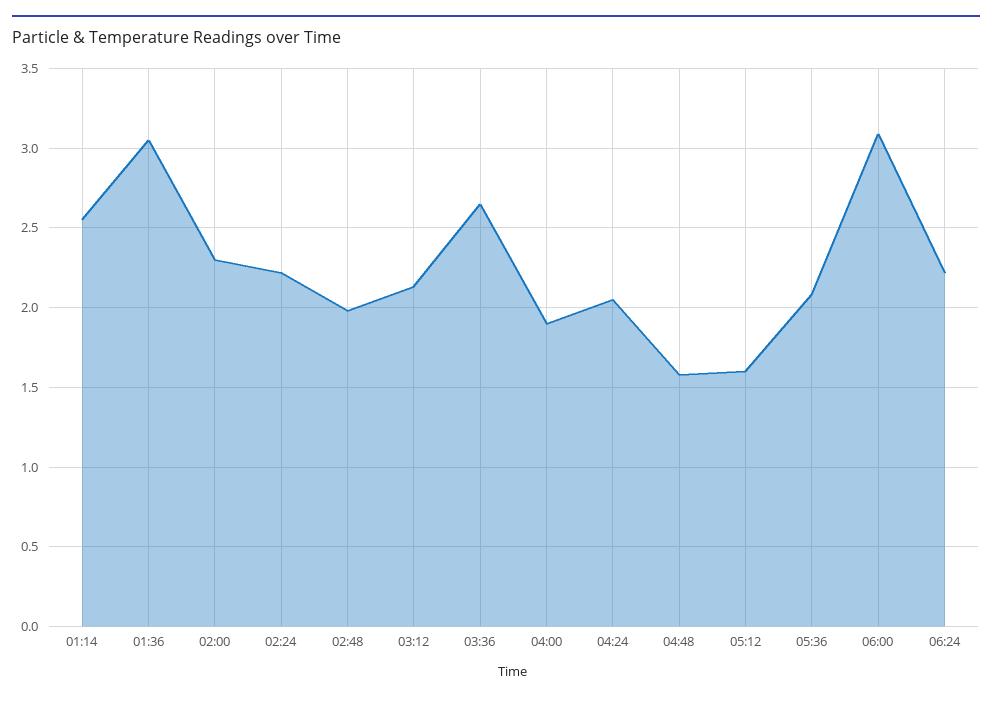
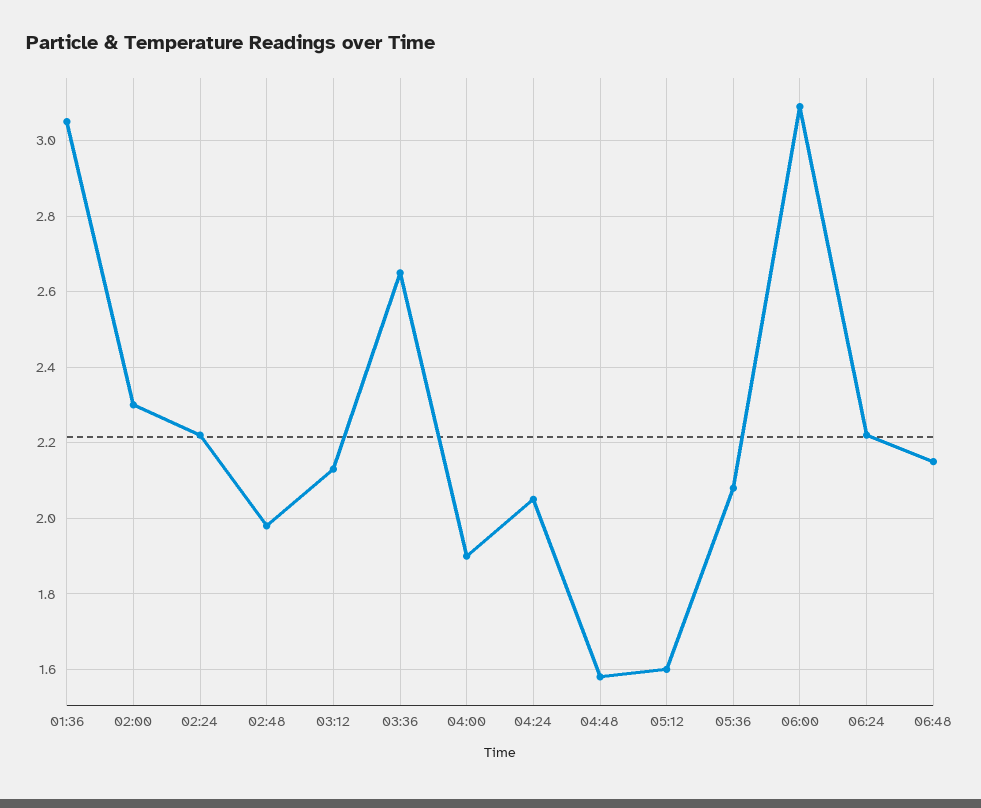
01:14: 2.55 -> none
06:48: none -> 2.15

